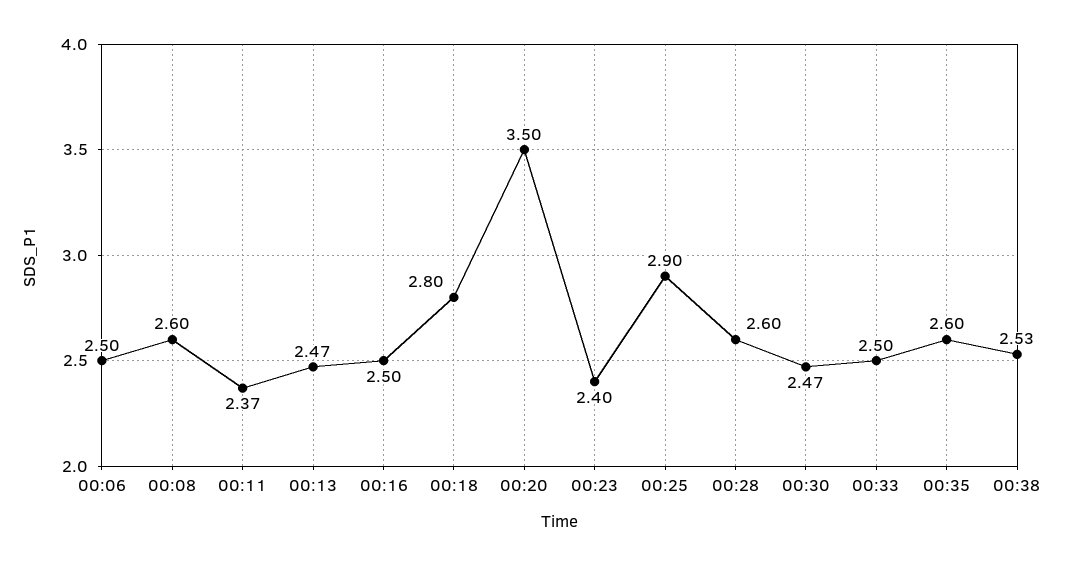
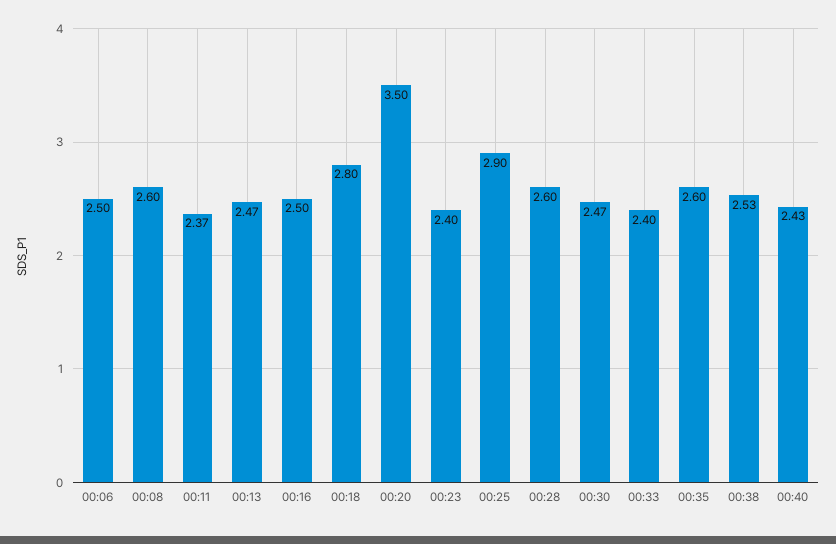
00:33: 2.5 -> 2.4
00:40: none -> 2.43

